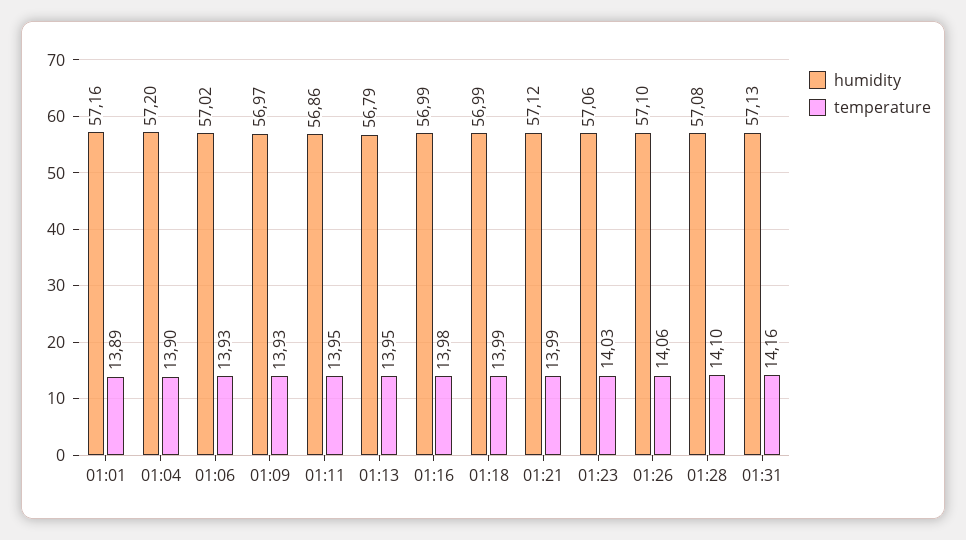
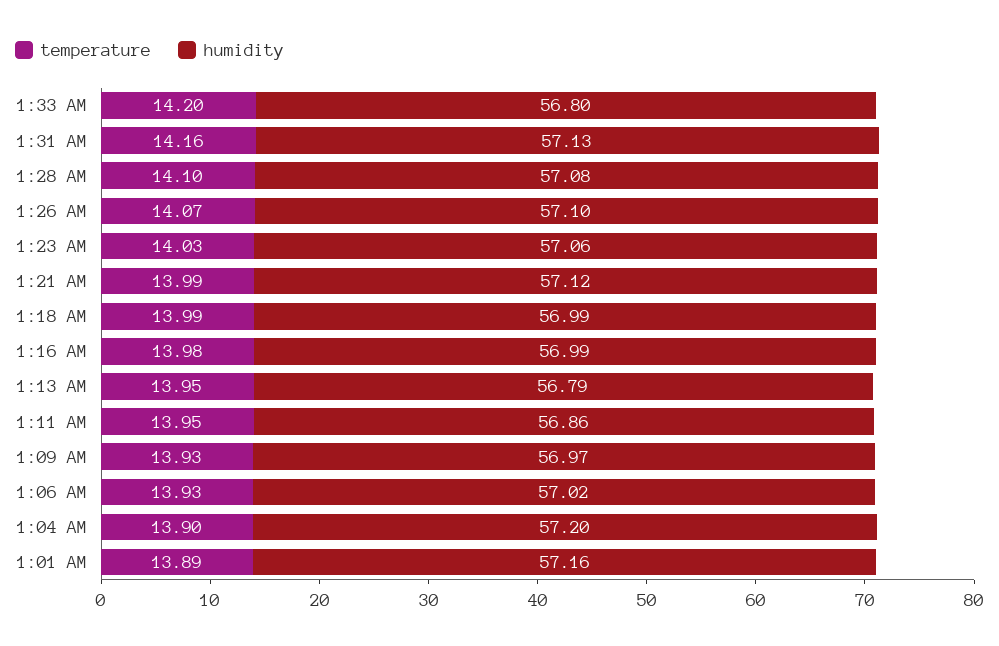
temperature, 01:26: 14.06 -> 14.07
temperature, 1:33 AM: none -> 14.2
humidity, 1:33 AM: none -> 56.8

